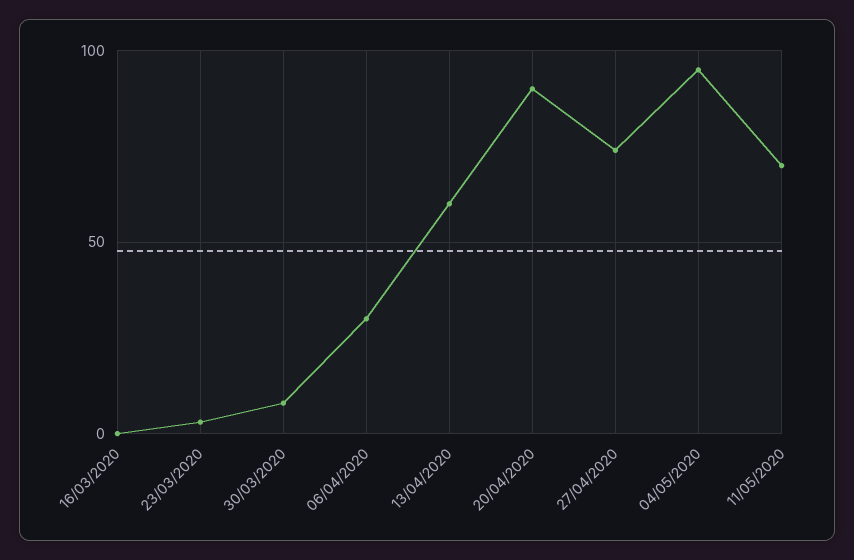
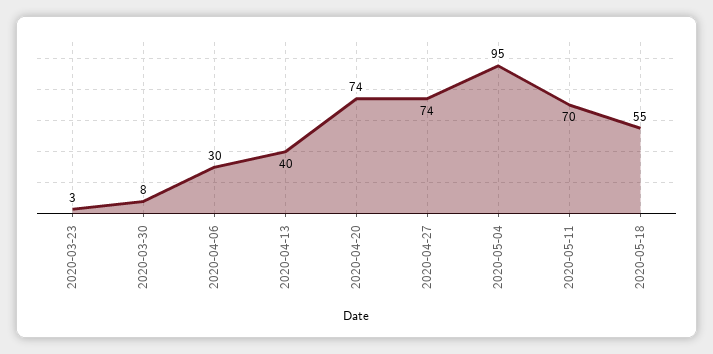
16/03/2020: 0 -> none
13/04/2020: 60 -> 40
20/04/2020: 90 -> 74
2020-05-18: none -> 55

